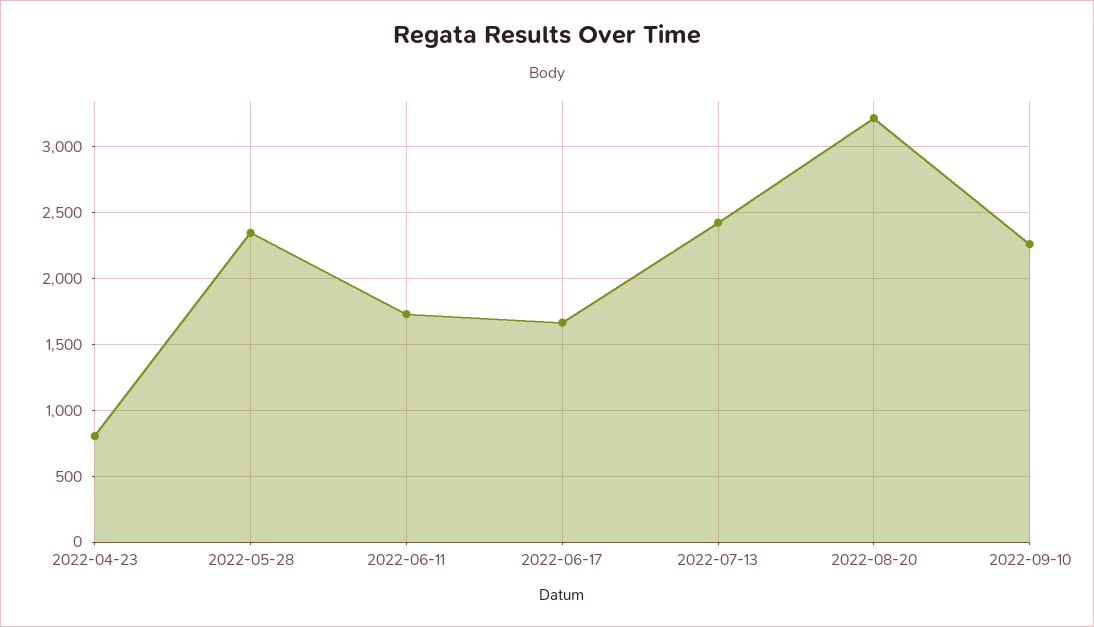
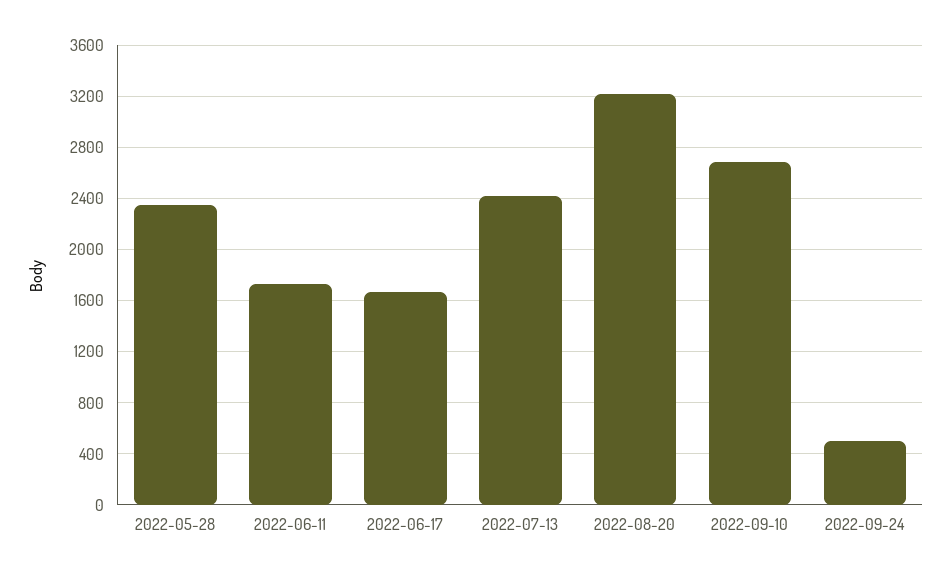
2022-04-23: 800 -> none
2022-09-10: 2250 -> 2700
2022-09-24: none -> 500

